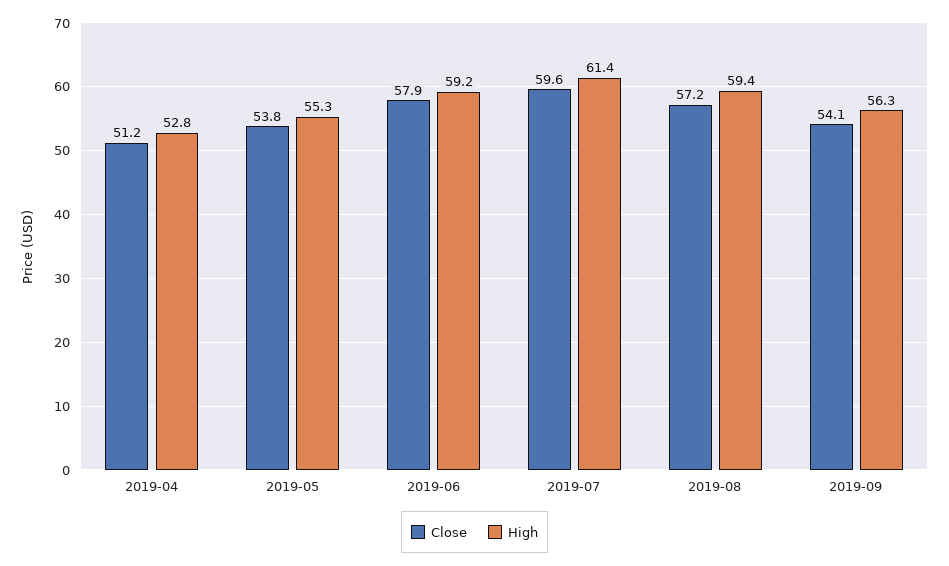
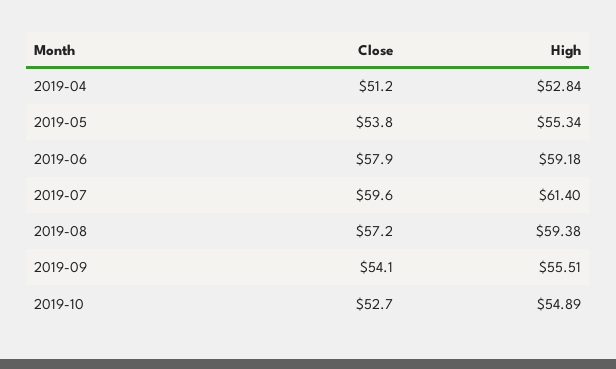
High, 2019-09: 56.3 -> 55.51
Close, 2019-10: none -> 52.7
High, 2019-10: none -> 54.89

